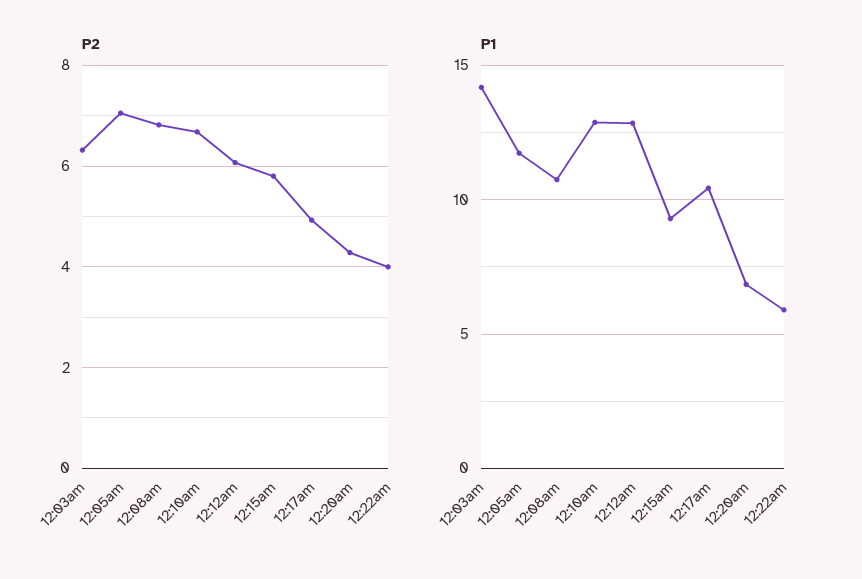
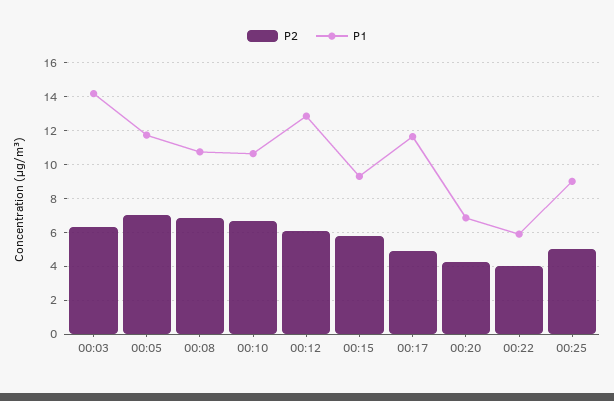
P1, 12:10am: 13 -> 10.5
P1, 12:17am: 10.5 -> 11.5
P2, 00:25: none -> 5
P1, 00:25: none -> 9

